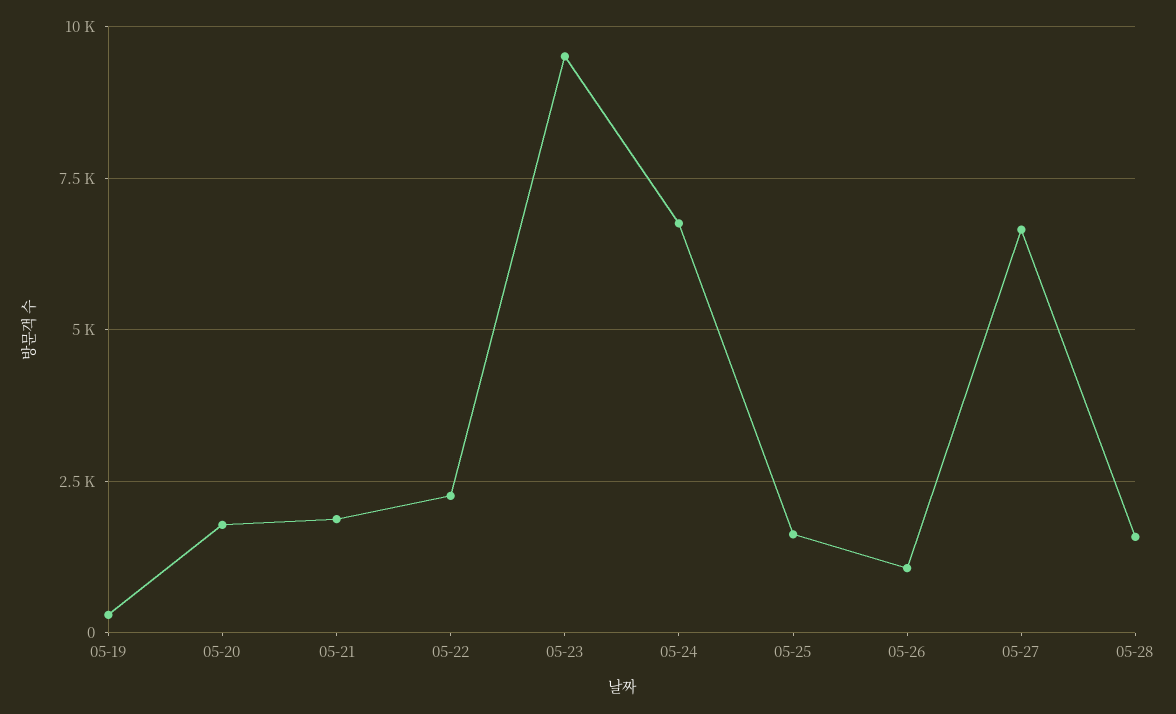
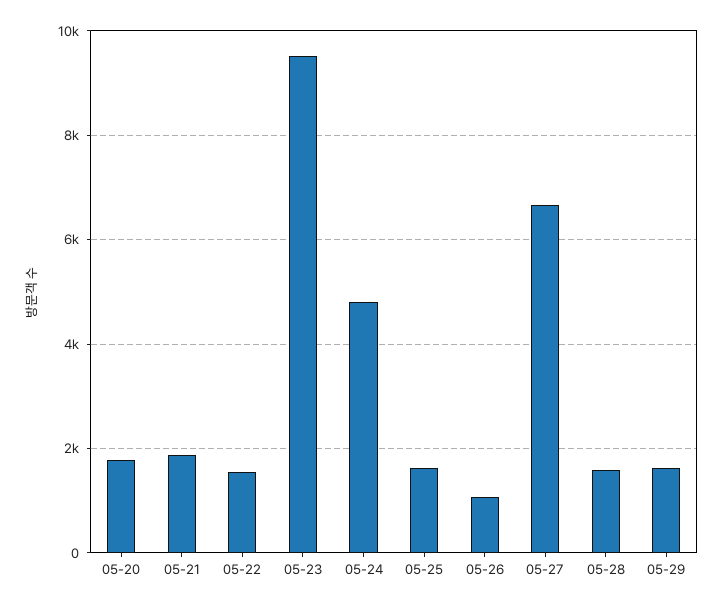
05-19: 250 -> none
05-22: 2250 -> 1600
05-24: 6750 -> 4800
05-29: none -> 1600

